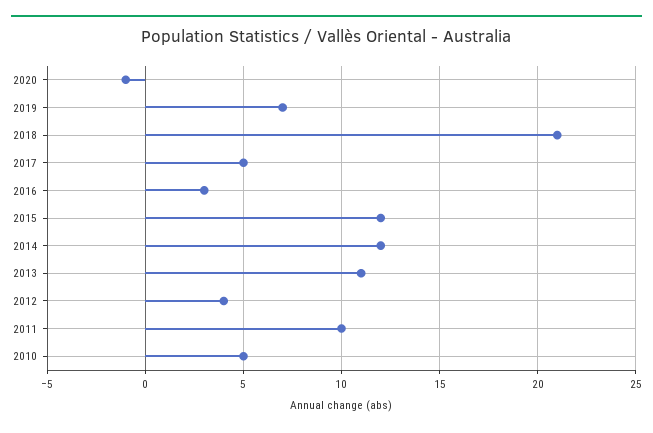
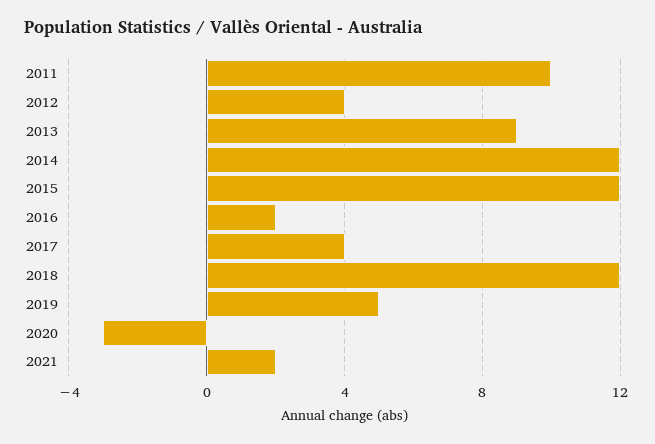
2020: -1 -> -3
2019: 7 -> 5
2018: 21 -> 12
2017: 5 -> 4
2016: 3 -> 2
2013: 11 -> 9
2010: 5 -> none
2021: none -> 2

